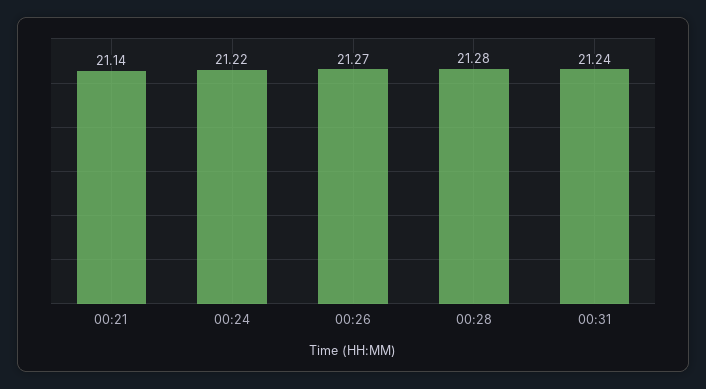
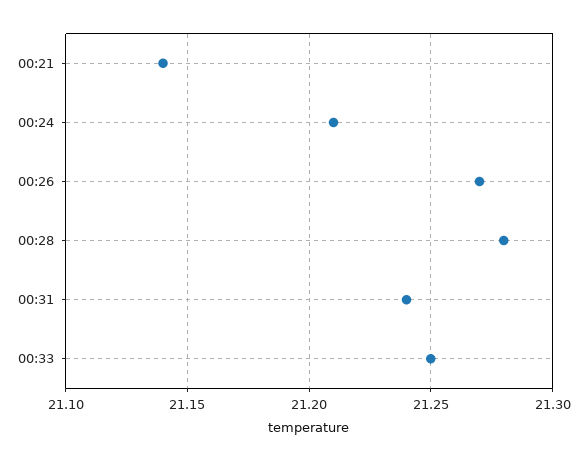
00:24: 21.22 -> 21.21
00:33: none -> 21.25

